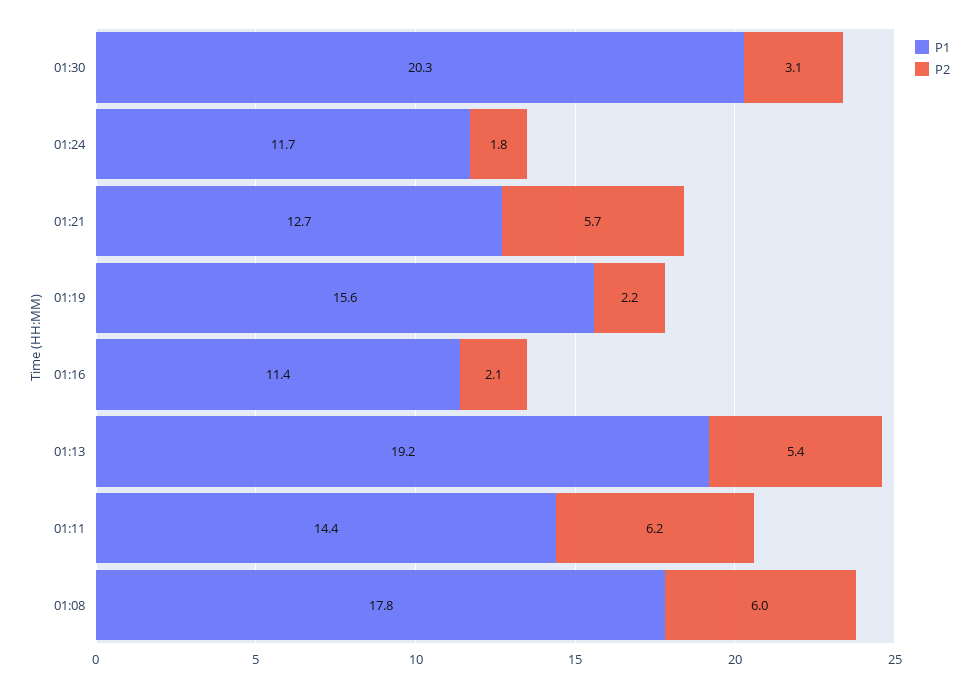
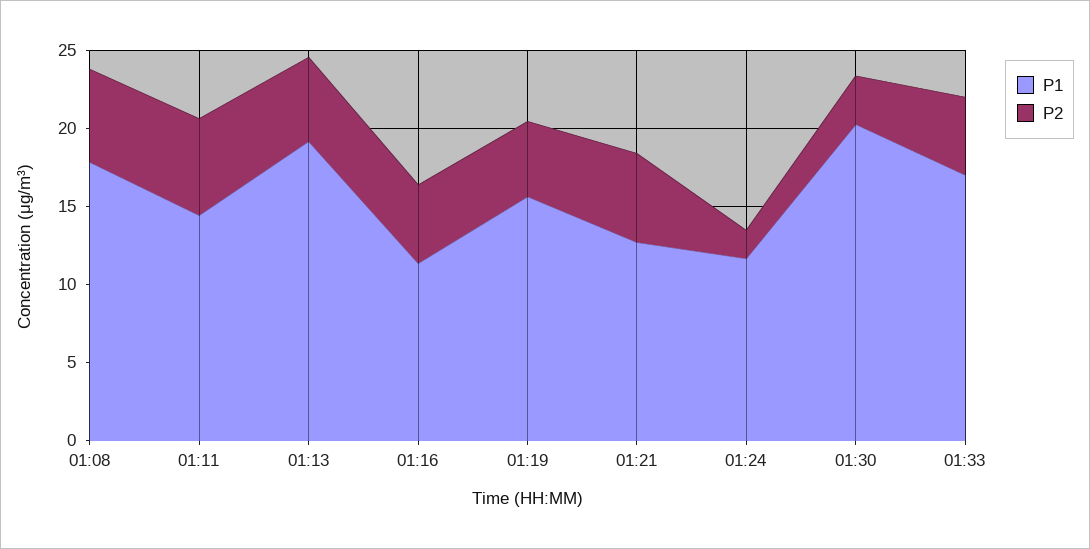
P2, 01:19: 2.2 -> 5
P2, 01:16: 2.1 -> 5
P1, 01:33: none -> 17
P2, 01:33: none -> 5

